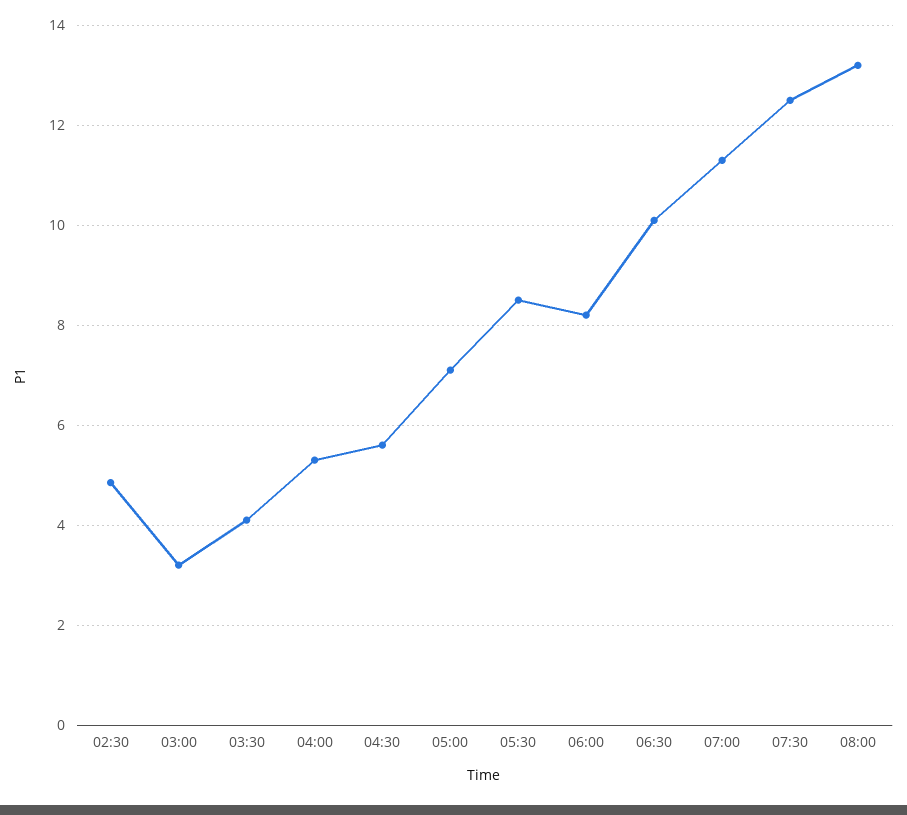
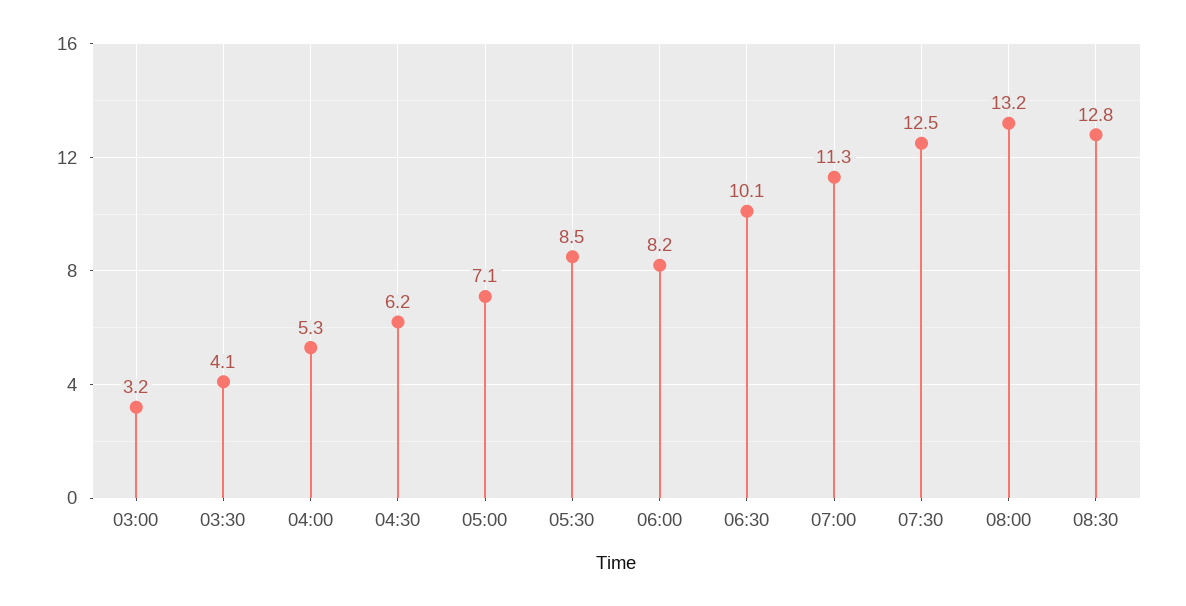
02:30: 4.8 -> none
04:30: 5.6 -> 6.2
08:30: none -> 12.8

